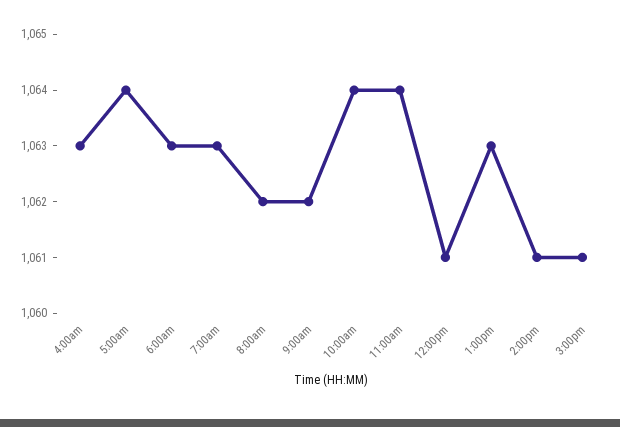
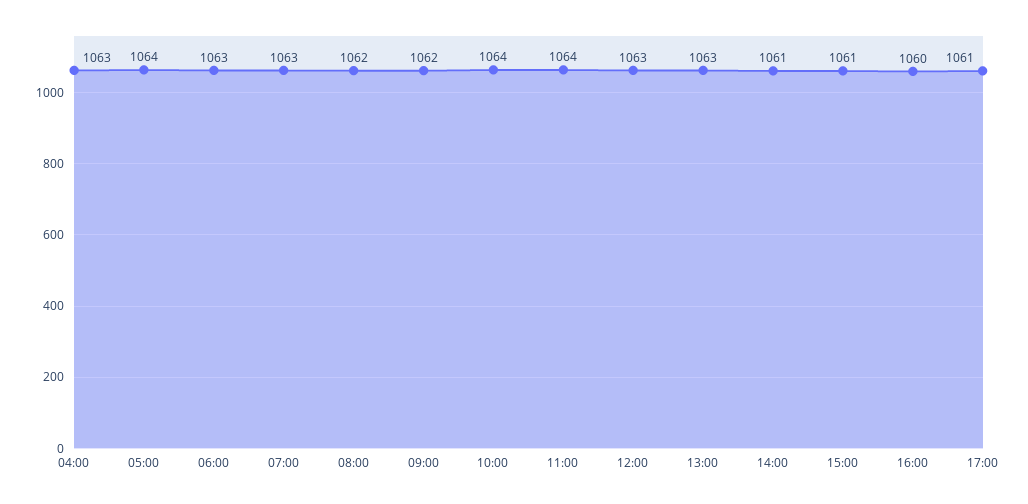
12:00pm: 1061 -> 1063
16:00: none -> 1060
17:00: none -> 1061

